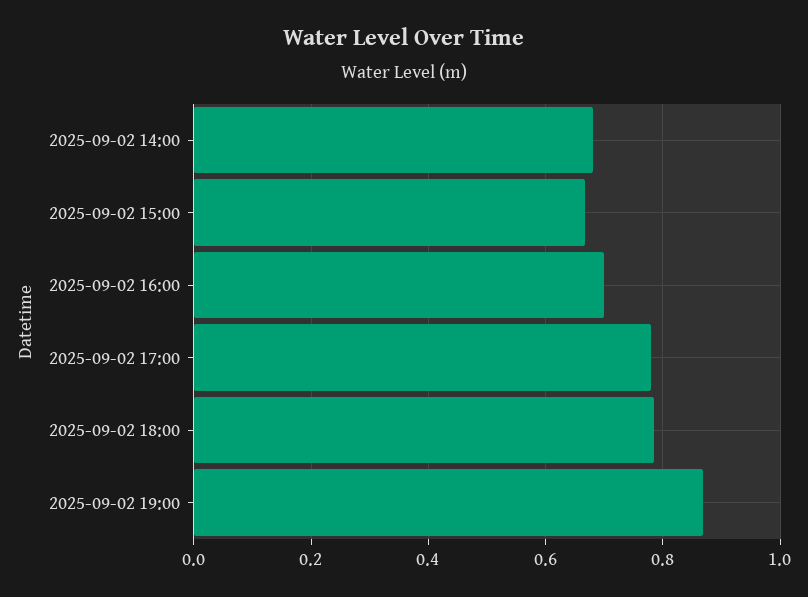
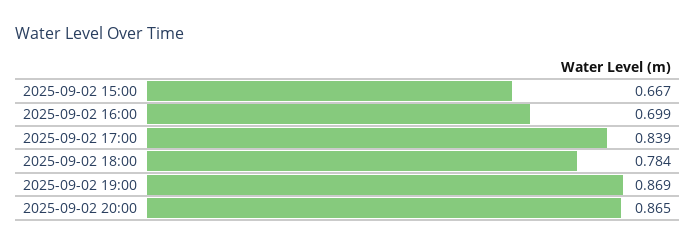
2025-09-02 14:00: 0.68 -> none
2025-09-02 17:00: 0.78 -> 0.839
2025-09-02 20:00: none -> 0.865

